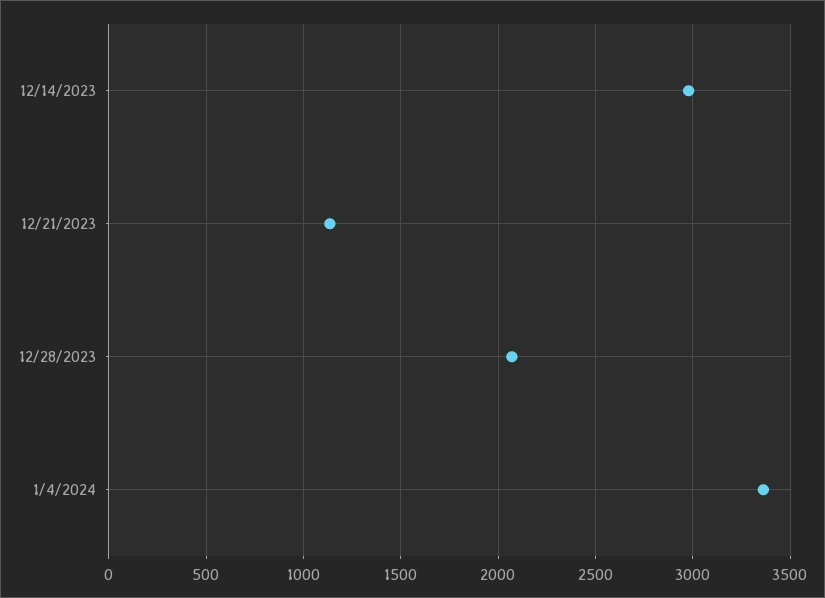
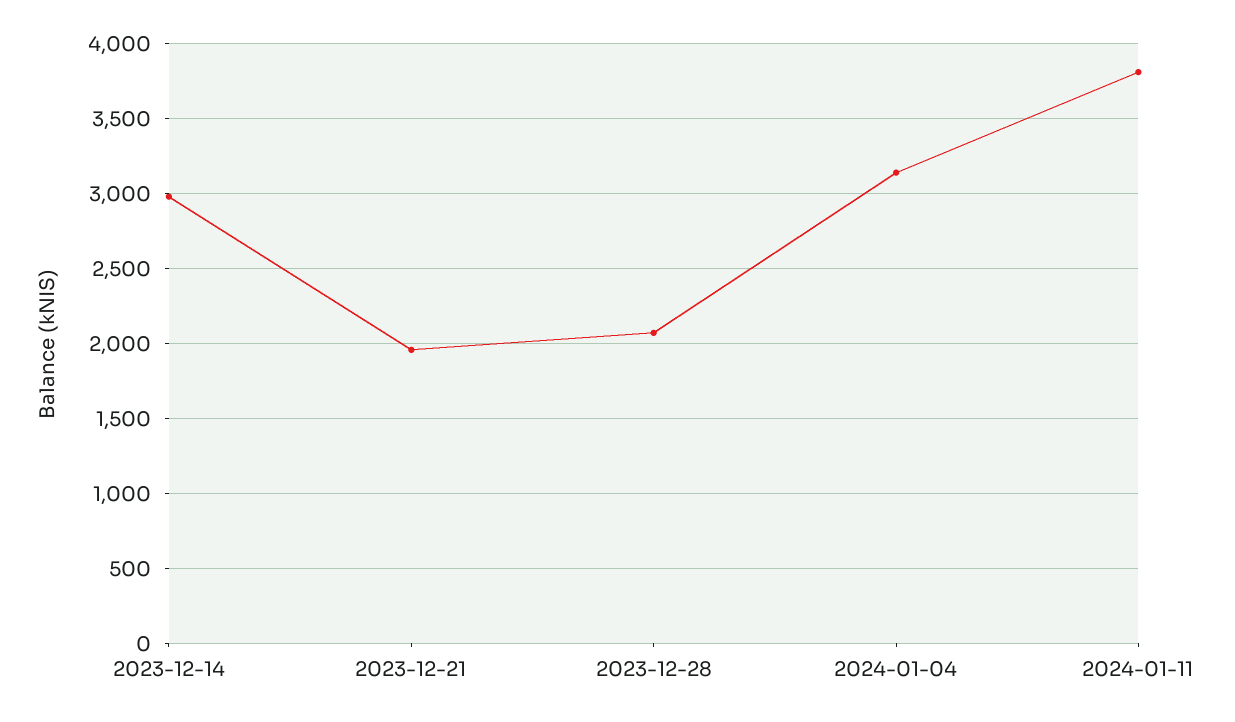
12/21/2023: 1150 -> 1950
1/4/2024: 3350 -> 3150
2024-01-11: none -> 3800

